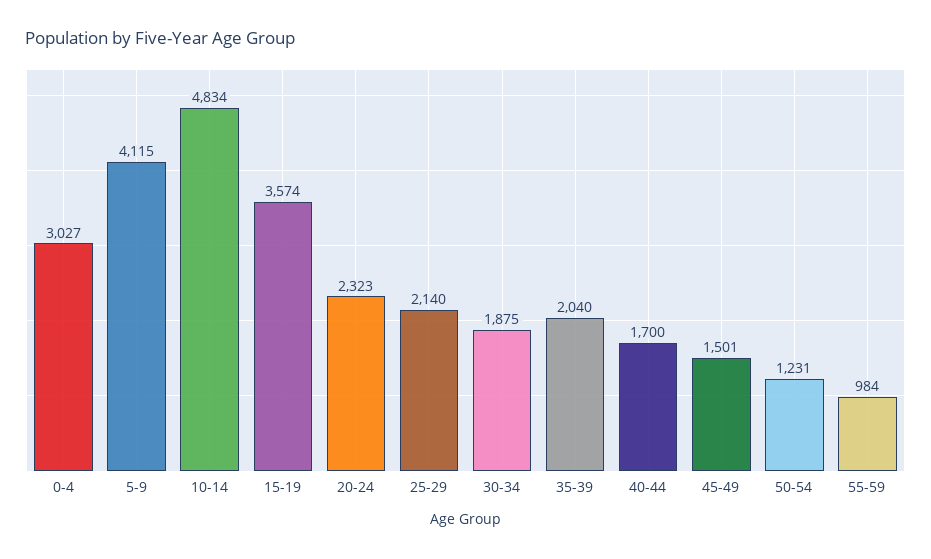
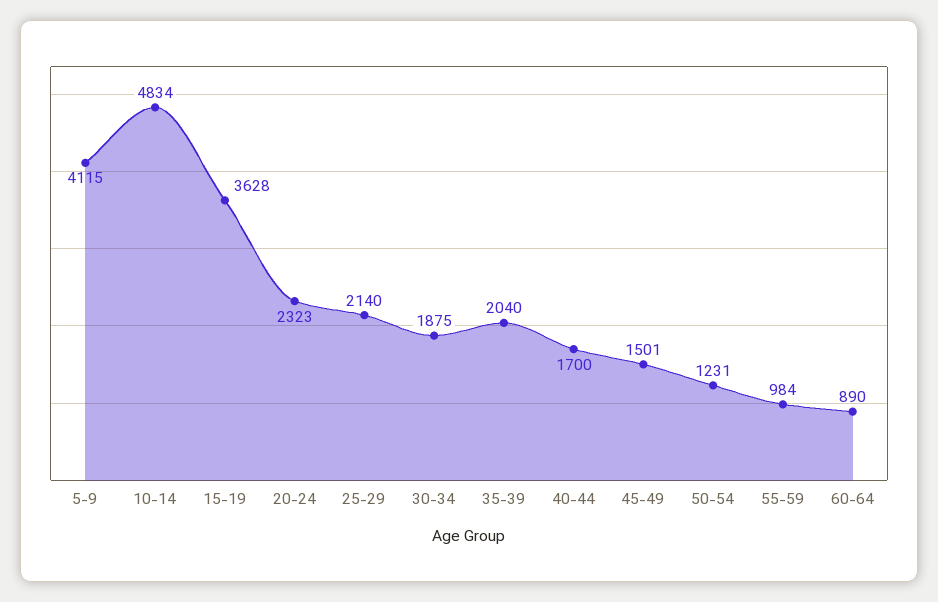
0-4: 3027 -> none
15-19: 3574 -> 3628
60-64: none -> 890

